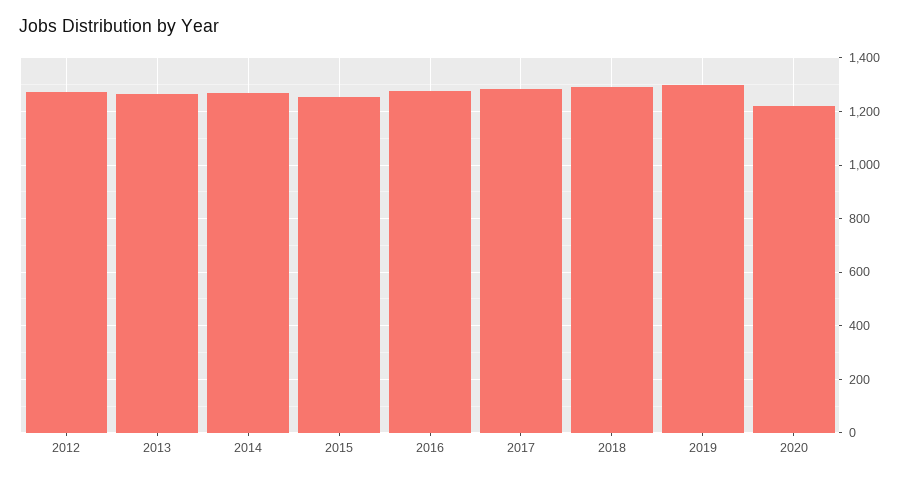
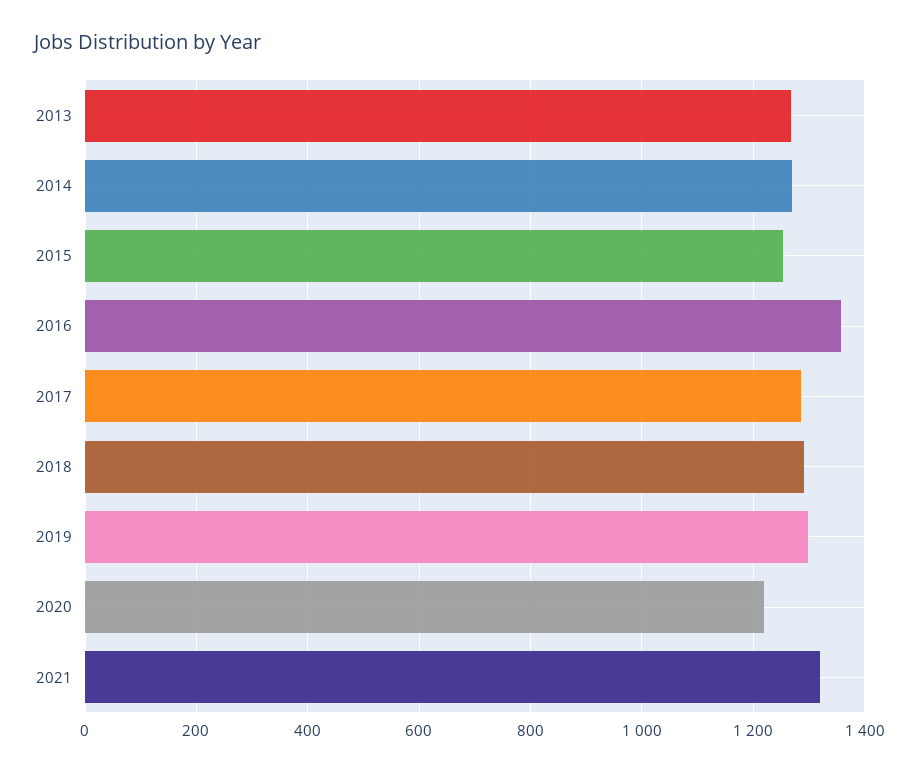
2012: 1275 -> none
2016: 1275 -> 1360
2021: none -> 1320

